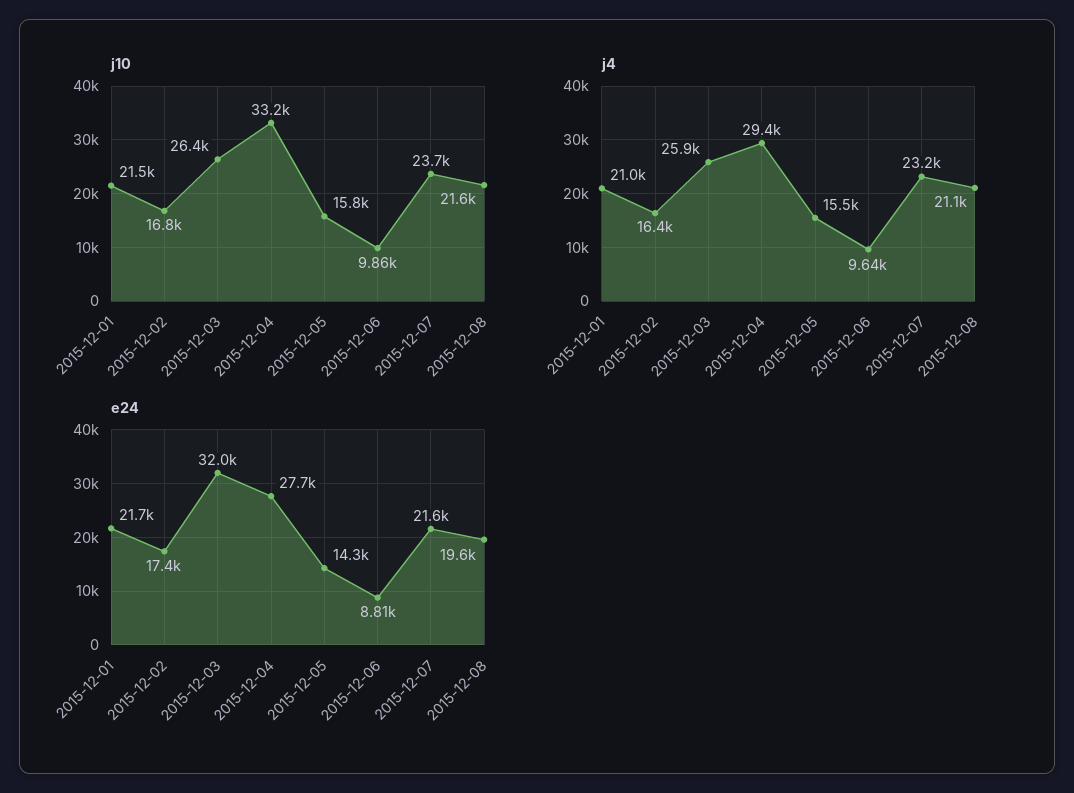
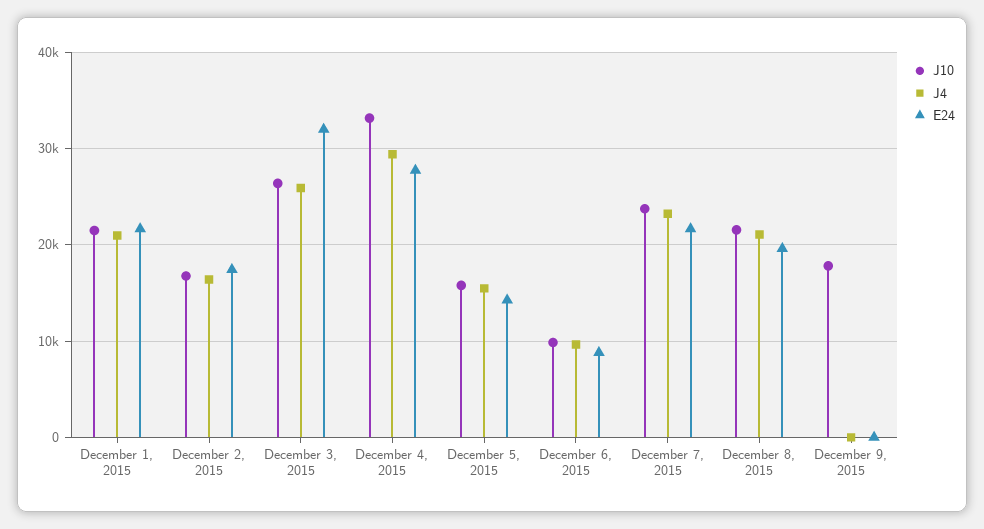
j10, December 9, 2015: none -> 18000
j4, December 9, 2015: none -> 0
e24, December 9, 2015: none -> 0

